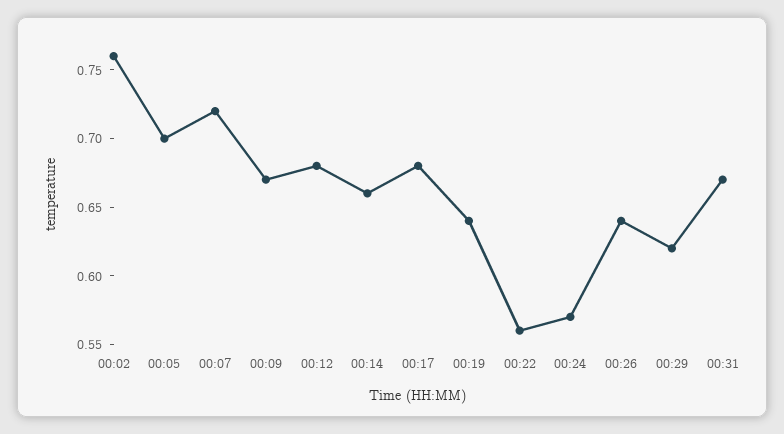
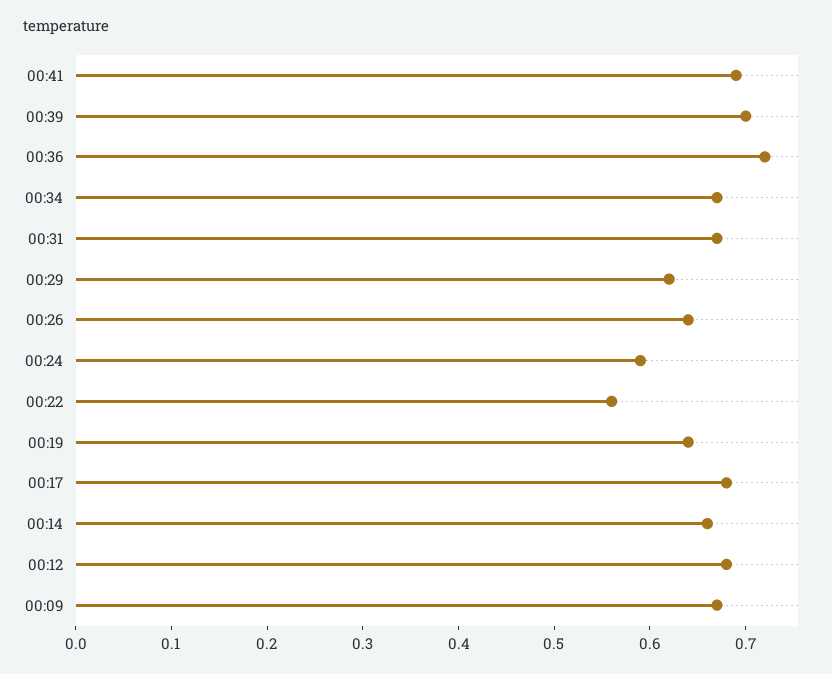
00:02: 0.76 -> none
00:05: 0.7 -> none
00:07: 0.72 -> none
00:24: 0.57 -> 0.59
00:41: none -> 0.69
00:39: none -> 0.7
00:36: none -> 0.72
00:34: none -> 0.67

